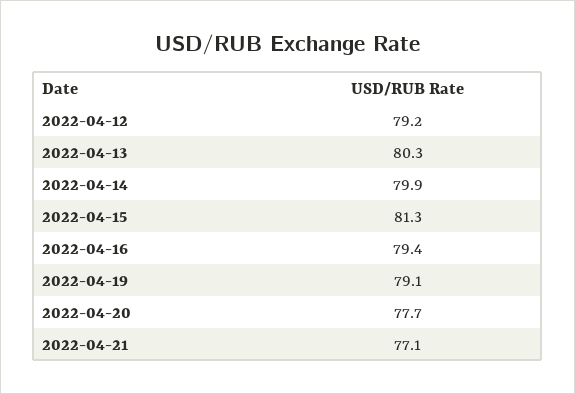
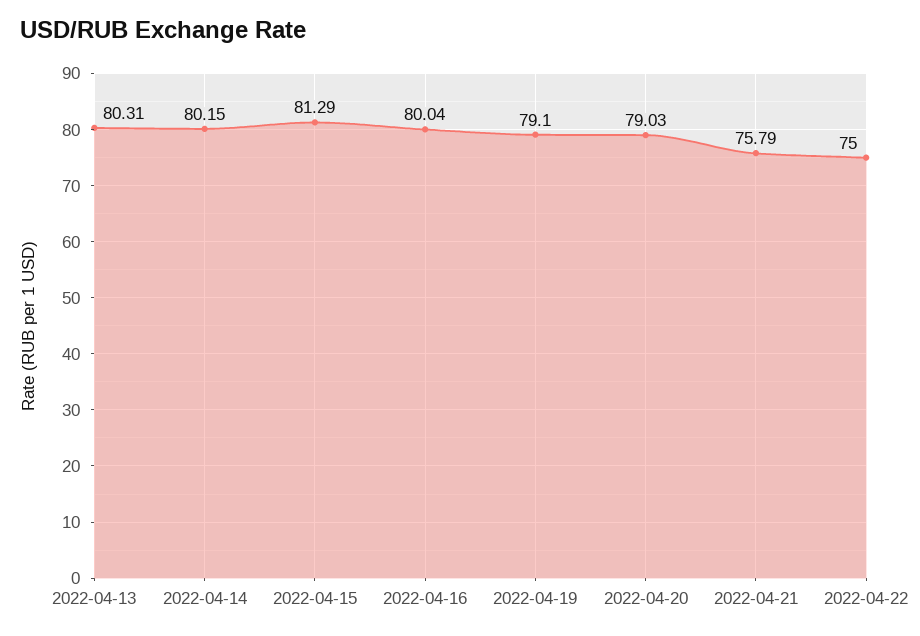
2022-04-12: 79.2 -> none
2022-04-14: 79.9 -> 80.15
2022-04-16: 79.4 -> 80.04
2022-04-20: 77.7 -> 79.03
2022-04-21: 77.1 -> 75.79
2022-04-22: none -> 75

